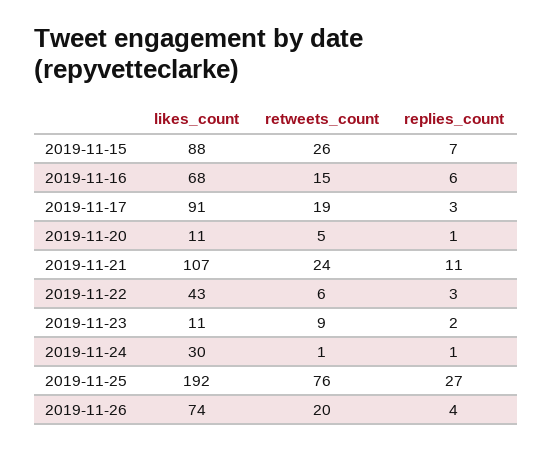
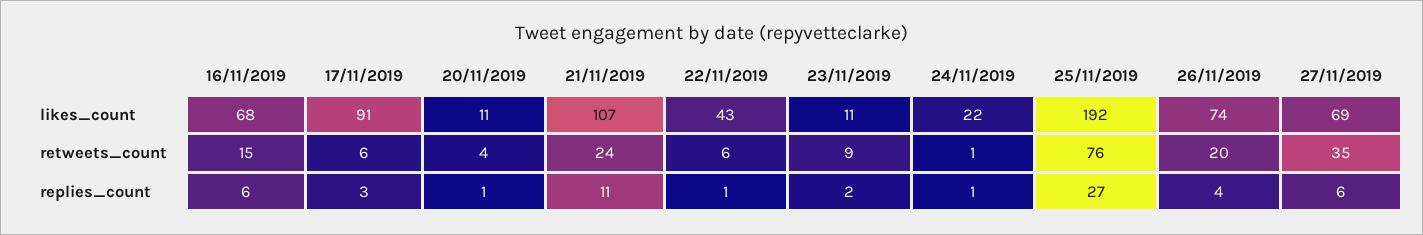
likes_count, 2019-11-15: 88 -> none
retweets_count, 2019-11-15: 26 -> none
replies_count, 2019-11-15: 7 -> none
retweets_count, 2019-11-17: 19 -> 6
retweets_count, 2019-11-20: 5 -> 4
replies_count, 2019-11-22: 3 -> 1
likes_count, 2019-11-24: 30 -> 22
likes_count, 27/11/2019: none -> 69
retweets_count, 27/11/2019: none -> 35
replies_count, 27/11/2019: none -> 6

